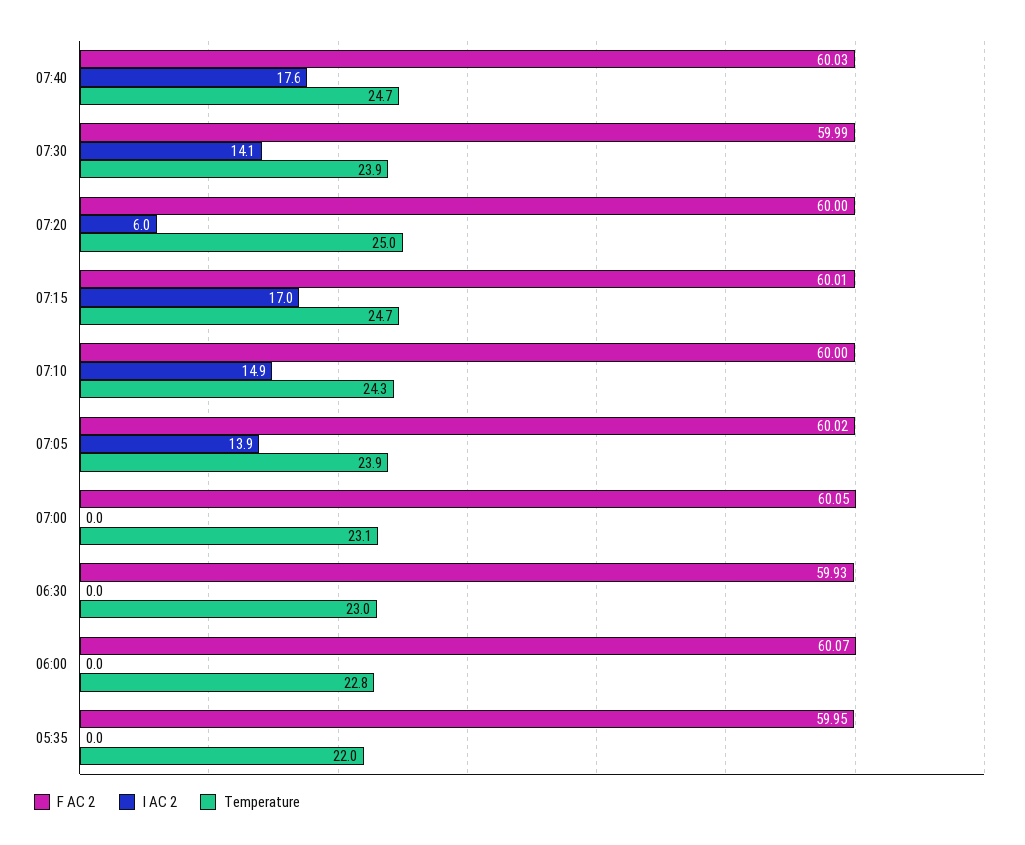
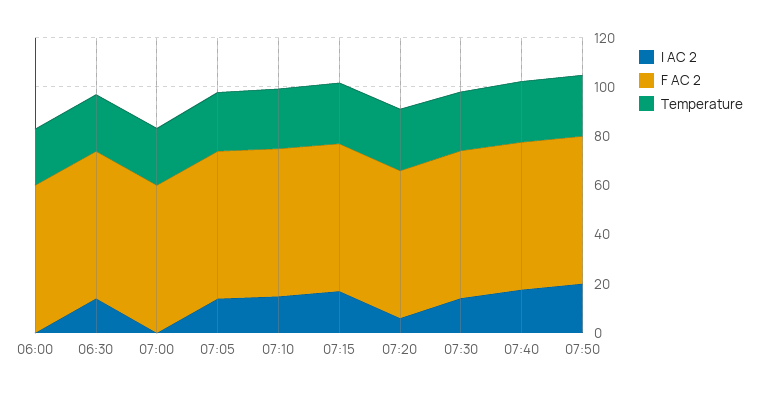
I AC 2, 06:30: 0 -> 15
F AC 2, 05:35: 59.95 -> none
I AC 2, 05:35: 0 -> none
Temperature, 05:35: 22 -> none
I AC 2, 07:50: none -> 20
F AC 2, 07:50: none -> 60
Temperature, 07:50: none -> 25

